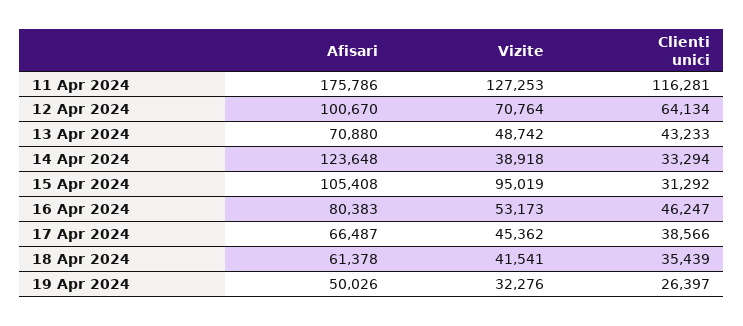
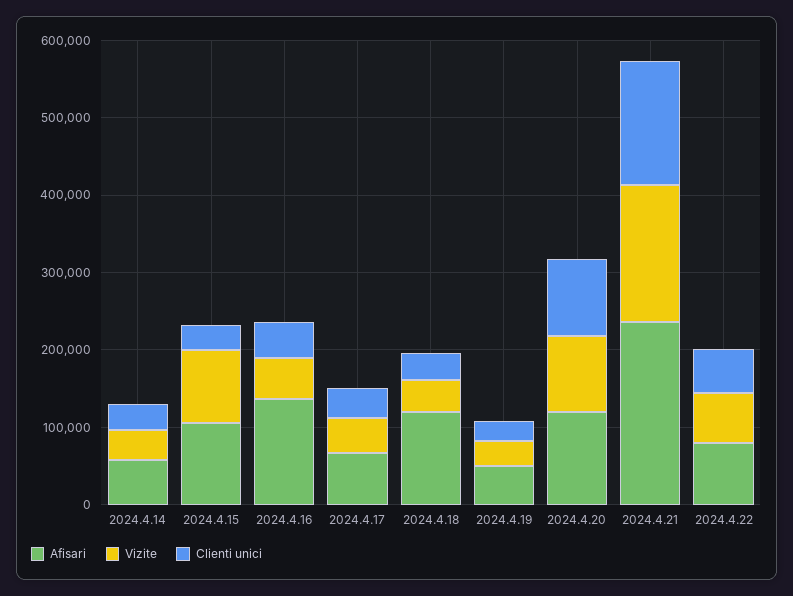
Afisari, 11 Apr 2024: 175786 -> none
Vizite, 11 Apr 2024: 127253 -> none
Clienti unici, 11 Apr 2024: 116281 -> none
Afisari, 12 Apr 2024: 100670 -> none
Vizite, 12 Apr 2024: 70764 -> none
Clienti unici, 12 Apr 2024: 64134 -> none
Afisari, 13 Apr 2024: 70880 -> none
Vizite, 13 Apr 2024: 48742 -> none
Clienti unici, 13 Apr 2024: 43233 -> none
Afisari, 14 Apr 2024: 123648 -> 60000
Afisari, 16 Apr 2024: 80383 -> 140000
Afisari, 18 Apr 2024: 61378 -> 120000
Afisari, 2024.4.20: none -> 120000
Vizite, 2024.4.20: none -> 100000
Clienti unici, 2024.4.20: none -> 100000
Afisari, 2024.4.21: none -> 240000
Vizite, 2024.4.21: none -> 180000
Clienti unici, 2024.4.21: none -> 160000
Afisari, 2024.4.22: none -> 80000
Vizite, 2024.4.22: none -> 60000
Clienti unici, 2024.4.22: none -> 60000

